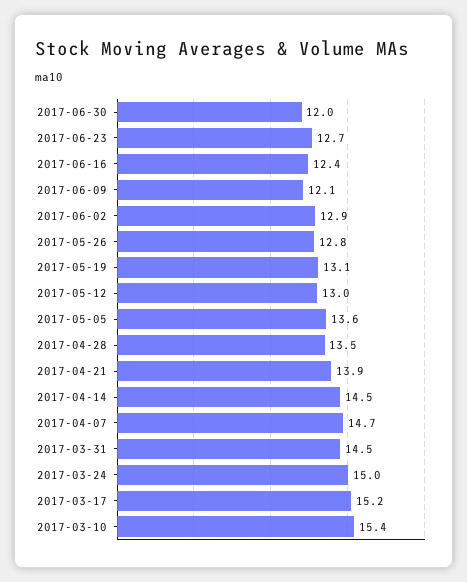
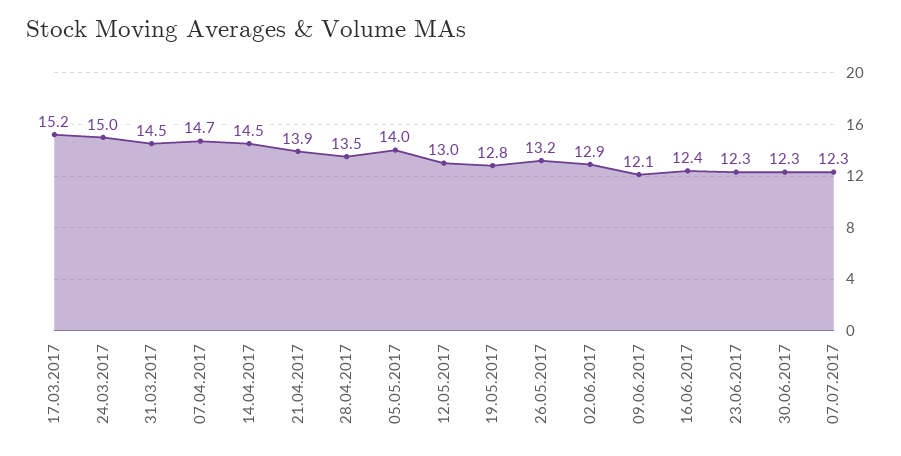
2017-06-30: 12 -> 12.3
2017-06-23: 12.7 -> 12.3
2017-05-26: 12.8 -> 13.2
2017-05-19: 13.1 -> 12.8
2017-05-05: 13.6 -> 14
2017-03-10: 15.4 -> none
07.07.2017: none -> 12.3

